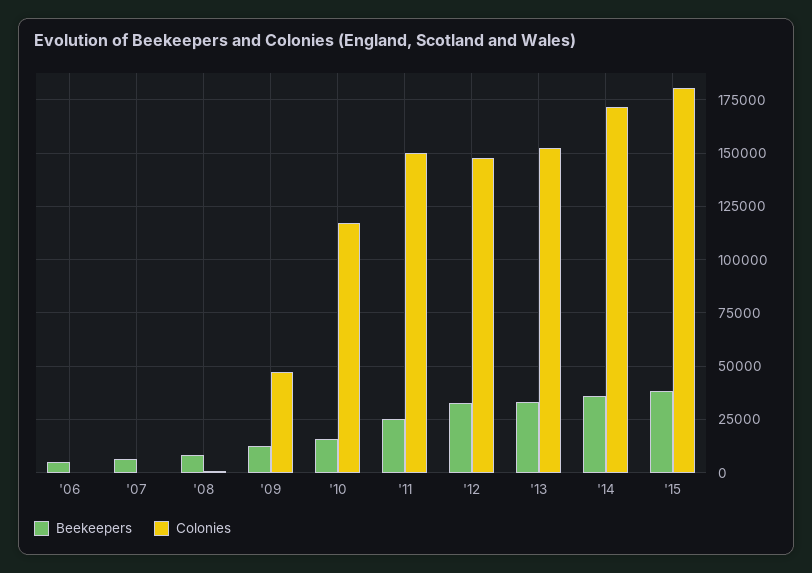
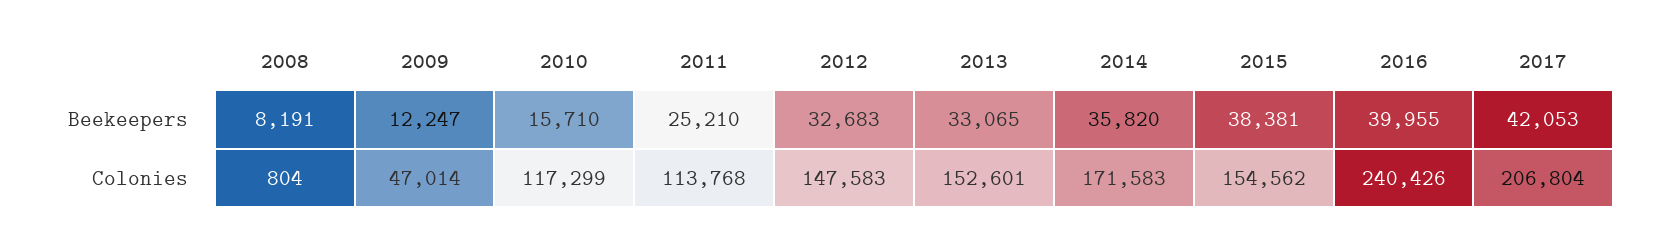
Beekeepers, '06: 5000 -> none
Colonies, '06: 0 -> none
Beekeepers, '07: 5000 -> none
Colonies, '07: 0 -> none
Colonies, '11: 150000 -> 113768
Colonies, '15: 180000 -> 154562
Beekeepers, 2016: none -> 39955
Beekeepers, 2017: none -> 42053
Colonies, 2016: none -> 240426
Colonies, 2017: none -> 206804

